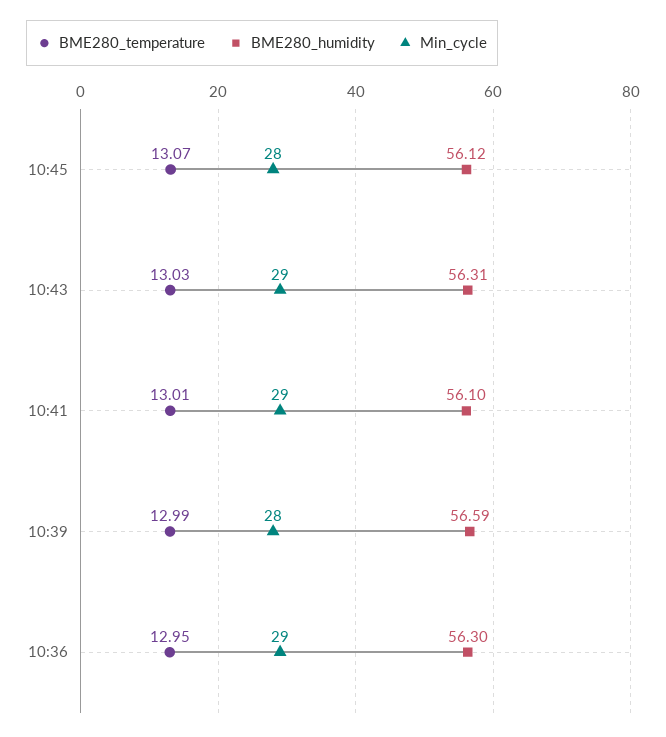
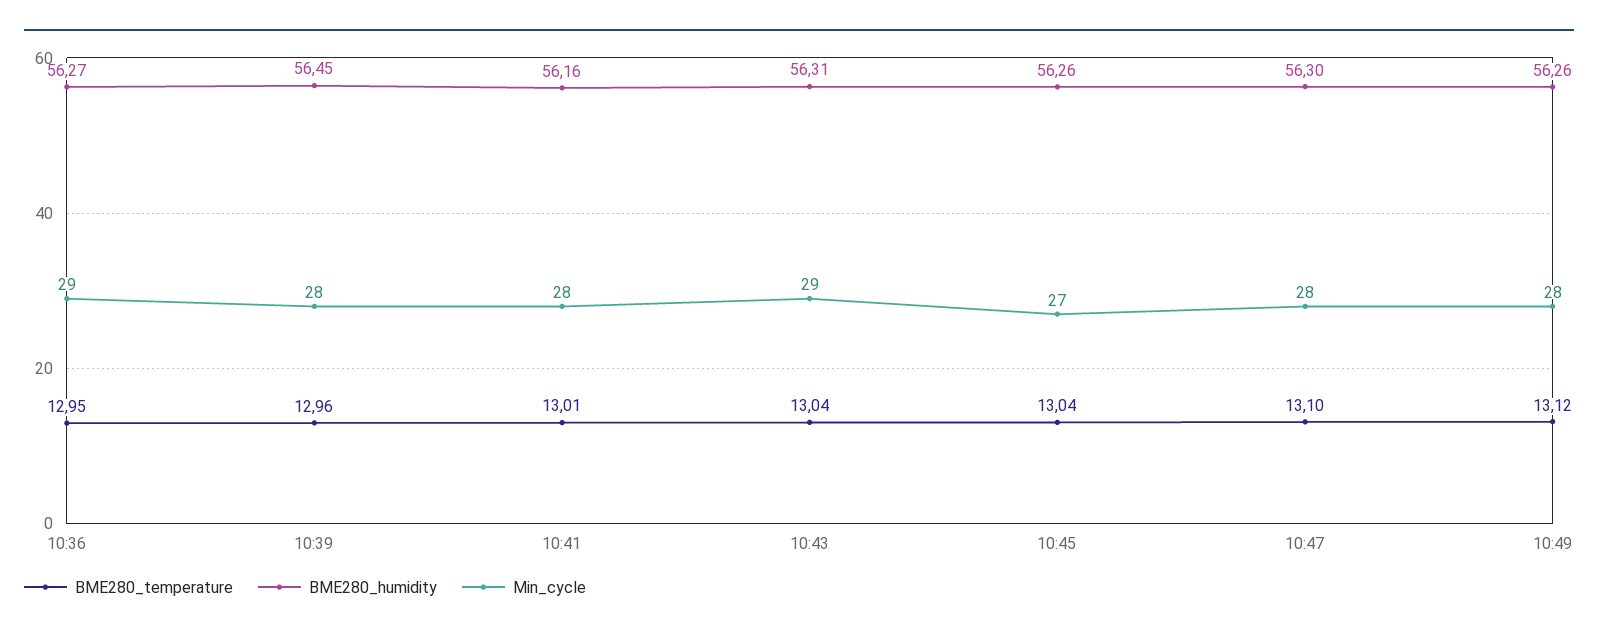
BME280_temperature, 10:45: 13.07 -> 13.04
BME280_humidity, 10:45: 56.12 -> 56.26
Min_cycle, 10:45: 28 -> 27
BME280_temperature, 10:43: 13.03 -> 13.04
BME280_humidity, 10:41: 56.1 -> 56.16
Min_cycle, 10:41: 29 -> 28
BME280_temperature, 10:39: 12.99 -> 12.96
BME280_humidity, 10:39: 56.59 -> 56.45
BME280_humidity, 10:36: 56.3 -> 56.27
BME280_temperature, 10:47: none -> 13.1
BME280_humidity, 10:47: none -> 56.3
Min_cycle, 10:47: none -> 28
BME280_temperature, 10:49: none -> 13.12
BME280_humidity, 10:49: none -> 56.26
Min_cycle, 10:49: none -> 28

